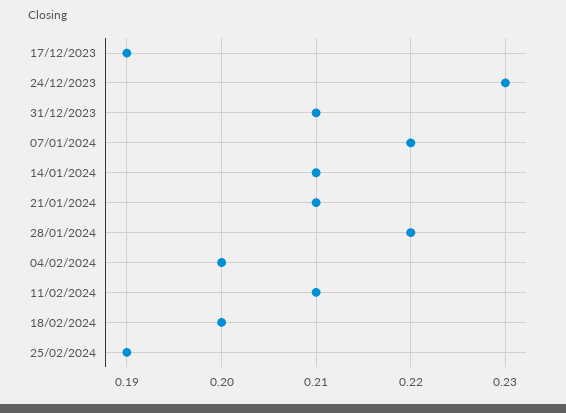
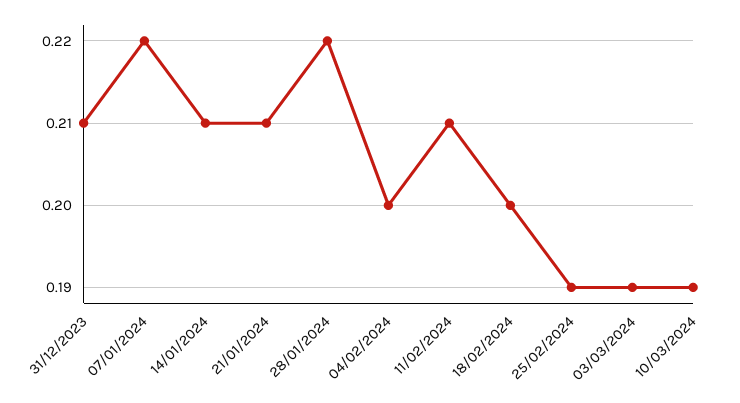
17/12/2023: 0.19 -> none
24/12/2023: 0.23 -> none
03/03/2024: none -> 0.19
10/03/2024: none -> 0.19

